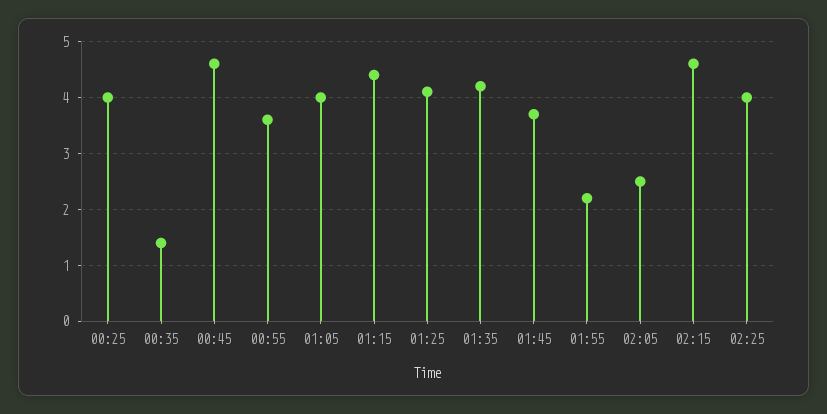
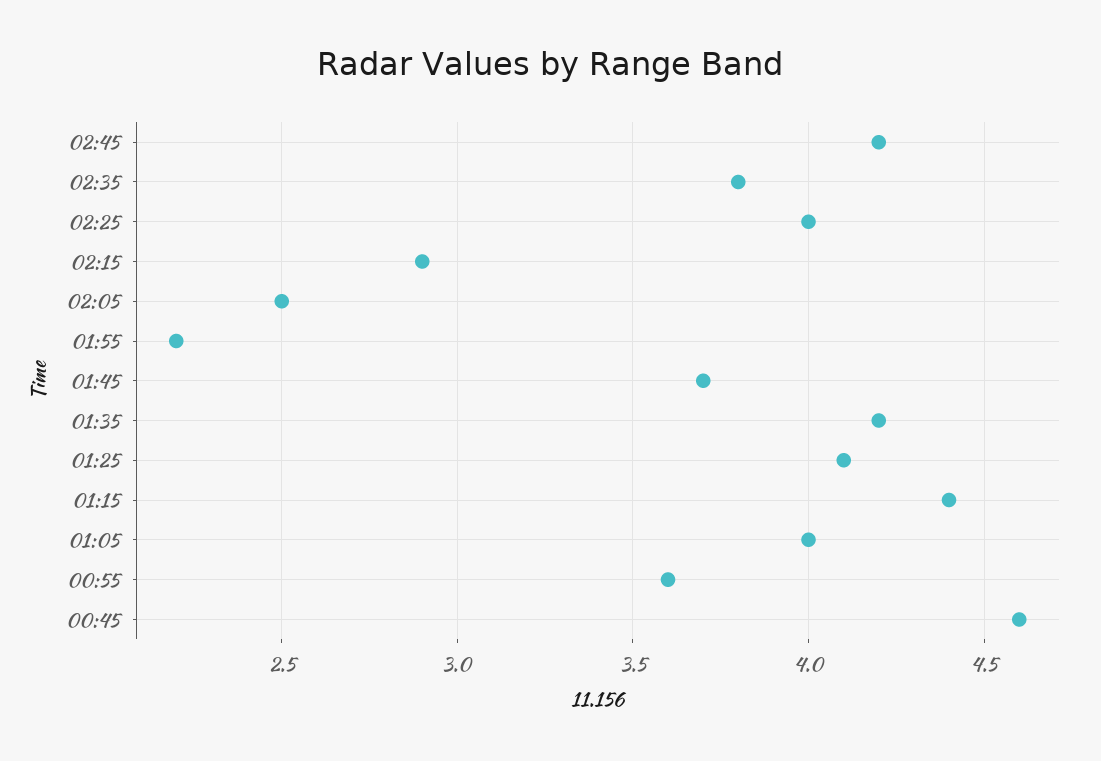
00:25: 4 -> none
00:35: 1.5 -> none
02:15: 4.5 -> 2.9
02:45: none -> 4.2
02:35: none -> 3.8

